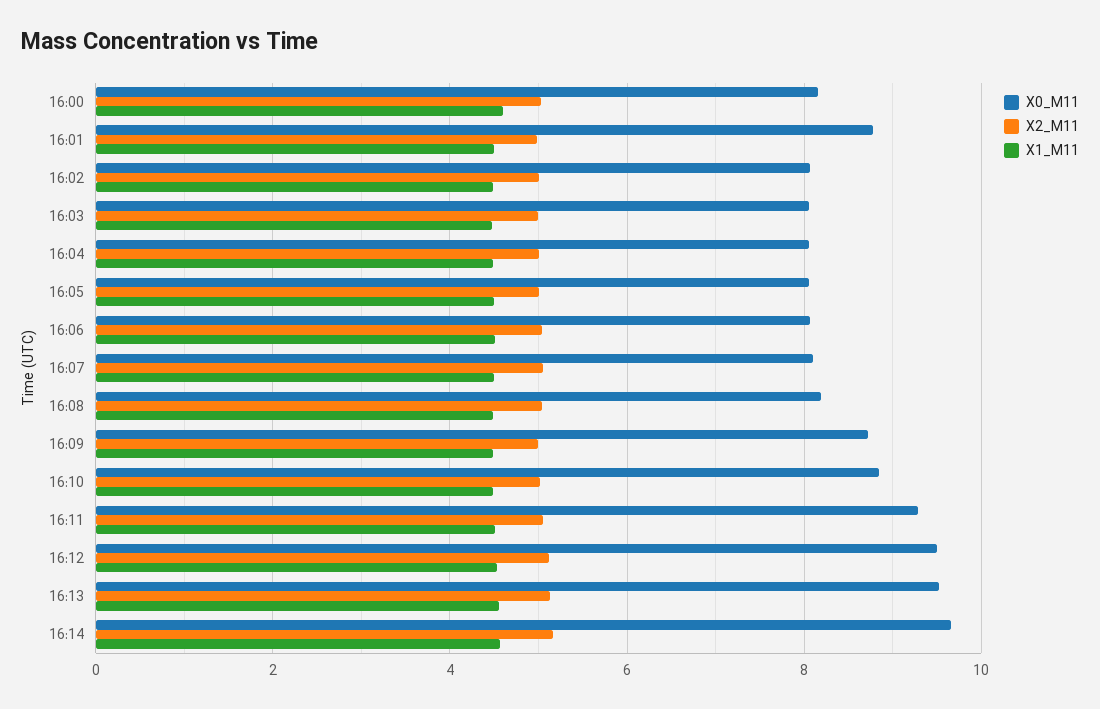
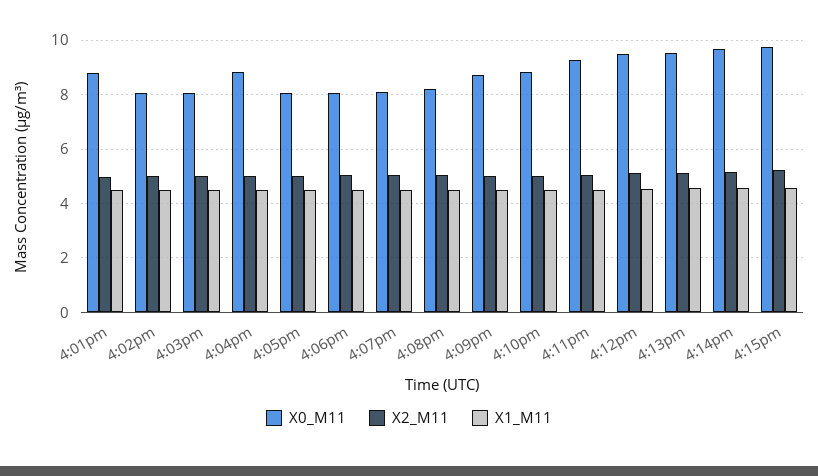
X0_M11, 16:00: 8.2 -> none
X2_M11, 16:00: 5 -> none
X1_M11, 16:00: 4.6 -> none
X0_M11, 16:04: 8 -> 8.75
X0_M11, 4:15pm: none -> 9.75
X2_M11, 4:15pm: none -> 5.25
X1_M11, 4:15pm: none -> 4.5

